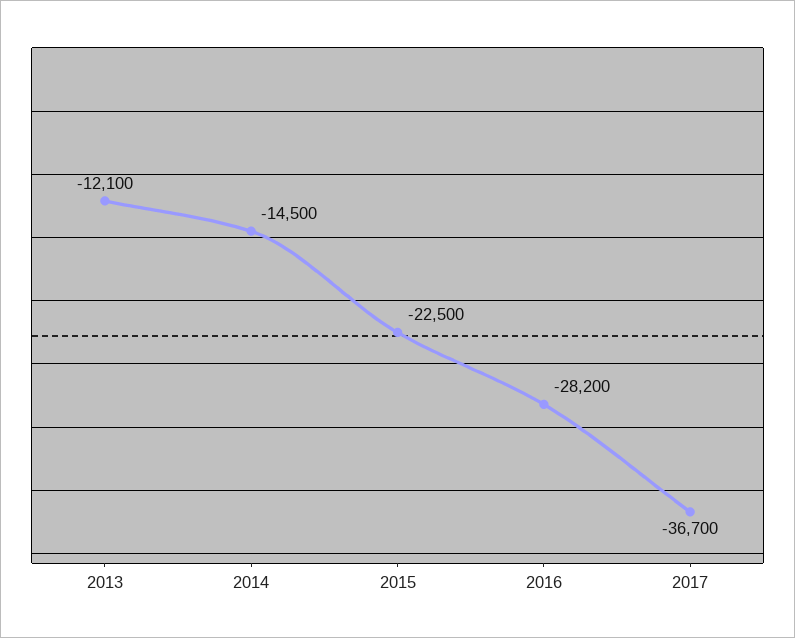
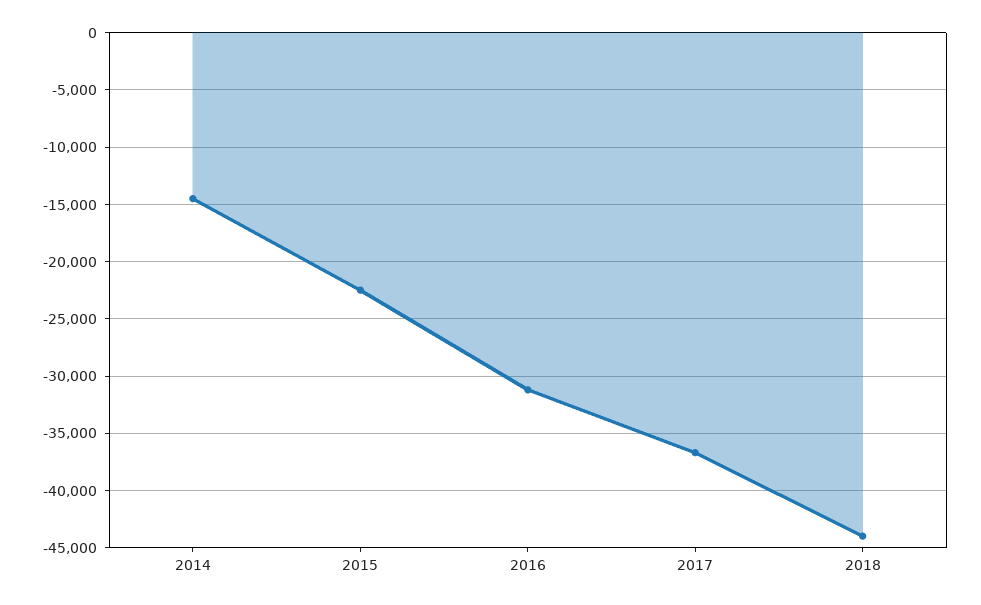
2013: -12100 -> none
2016: -28200 -> -31000
2018: none -> -44000

